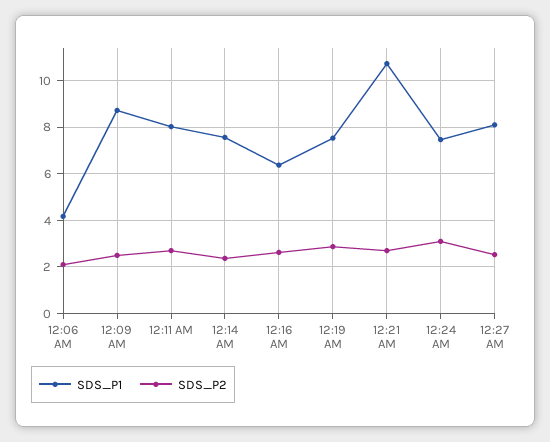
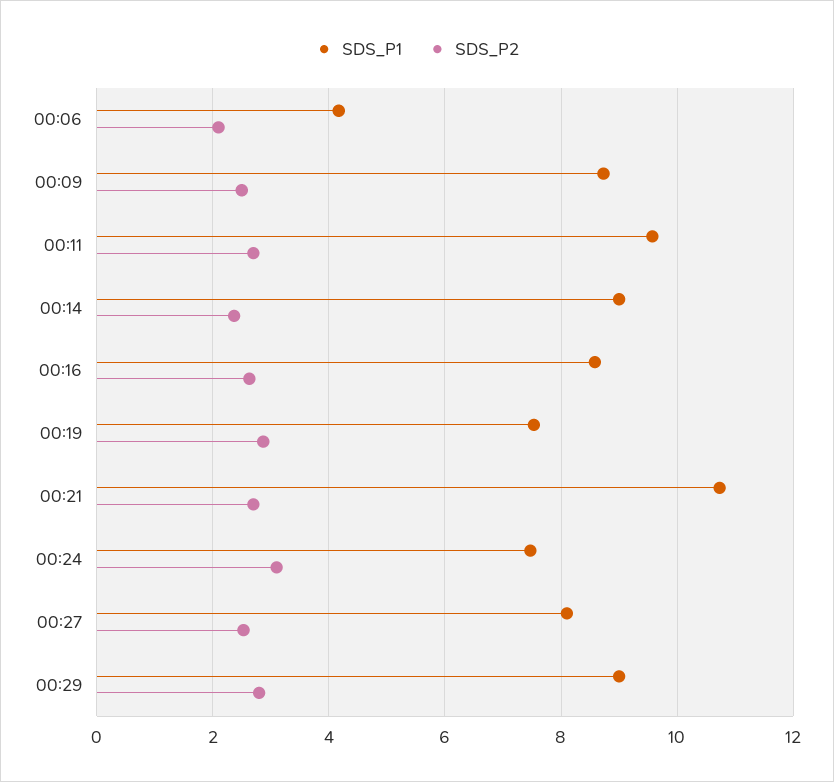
SDS_P1, 12:11 AM: 8 -> 9.6
SDS_P1, 12:14 AM: 7.5 -> 9
SDS_P1, 12:16 AM: 6.5 -> 8.6
SDS_P1, 00:29: none -> 9
SDS_P2, 00:29: none -> 2.8

